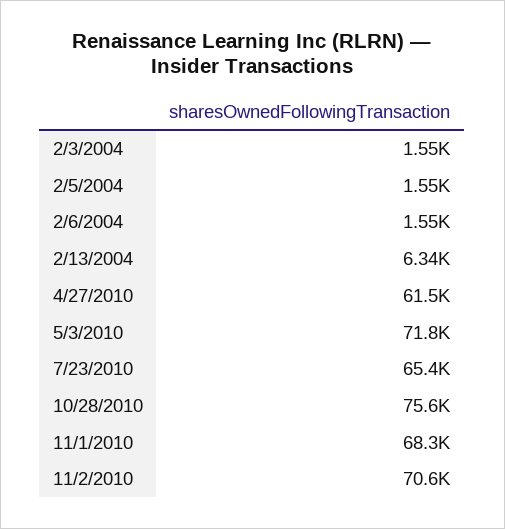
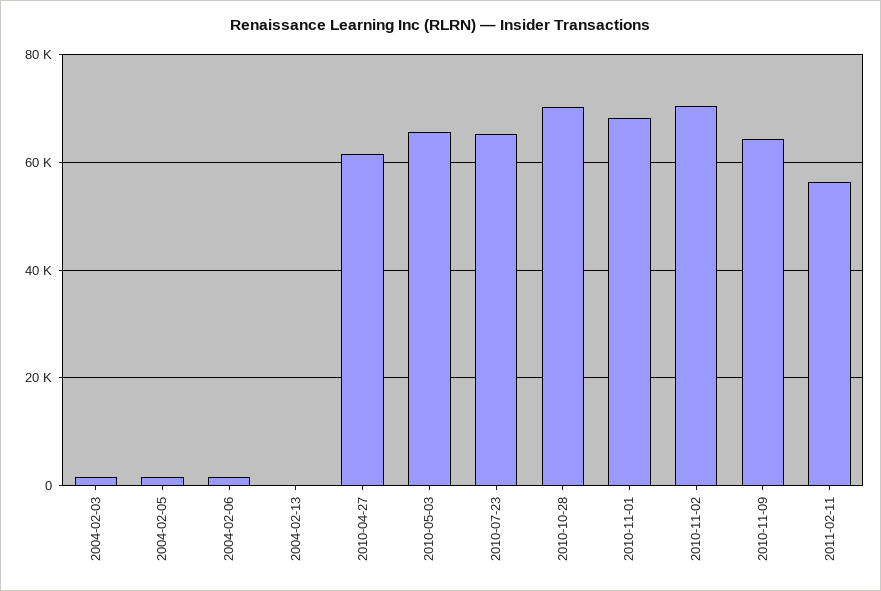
2/13/2004: 6340 -> 0
5/3/2010: 71800 -> 66000
10/28/2010: 75600 -> 70000
2010-11-09: none -> 64000
2011-02-11: none -> 56000

